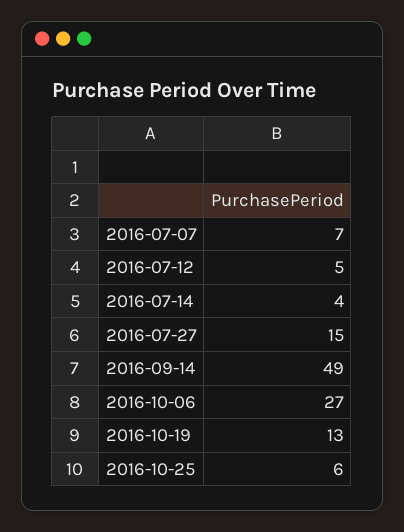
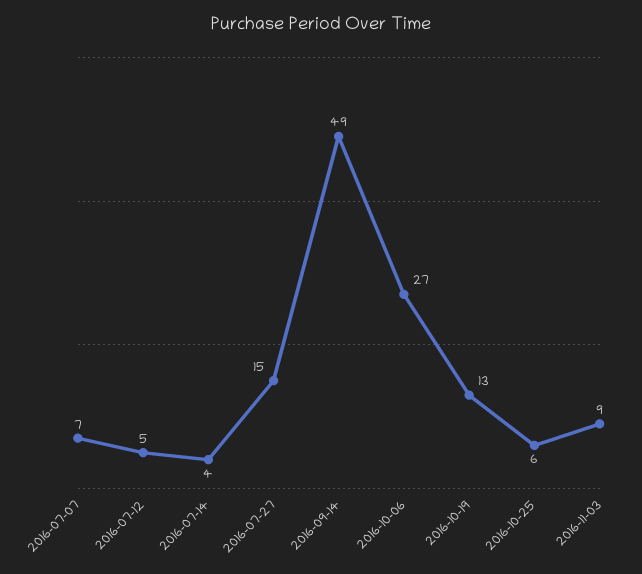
2016-11-03: none -> 9

